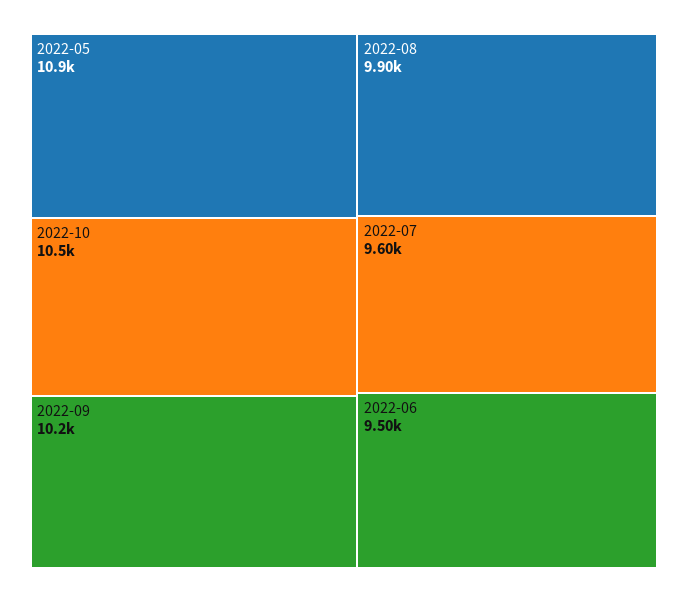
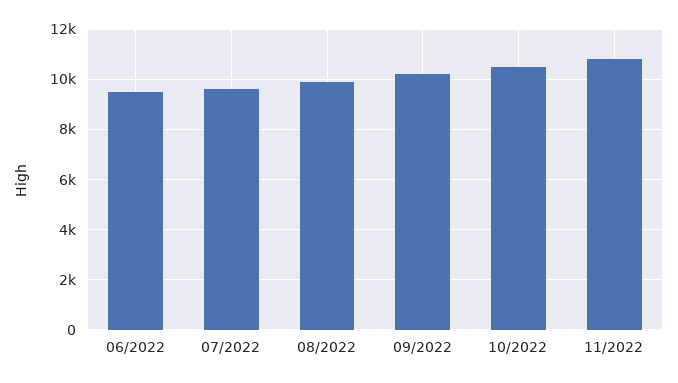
2022-05: 10900 -> none
11/2022: none -> 10750

